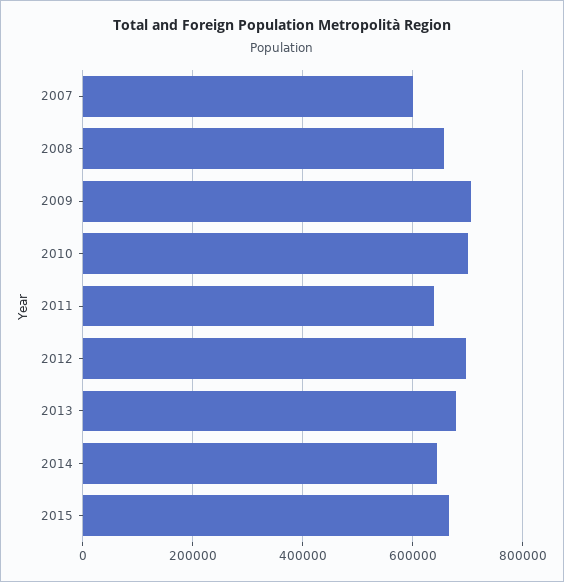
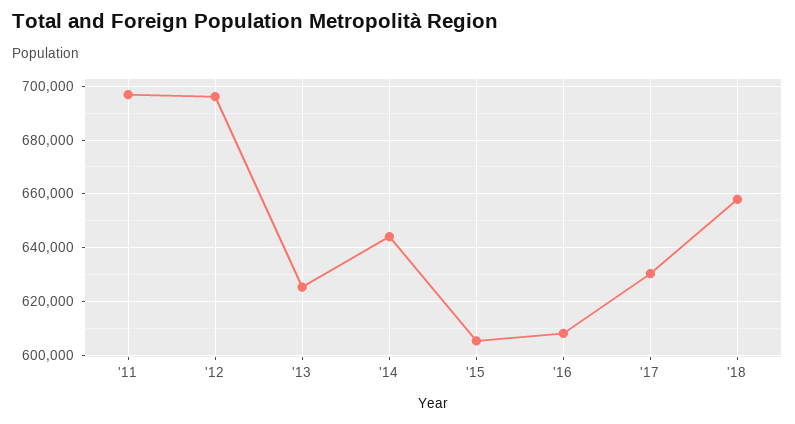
2007: 600000 -> none
2008: 660000 -> none
2009: 700000 -> none
2010: 700000 -> none
2011: 640000 -> 697500
2013: 680000 -> 625000
2015: 660000 -> 605000
'16: none -> 607500
'17: none -> 630000
'18: none -> 657500

